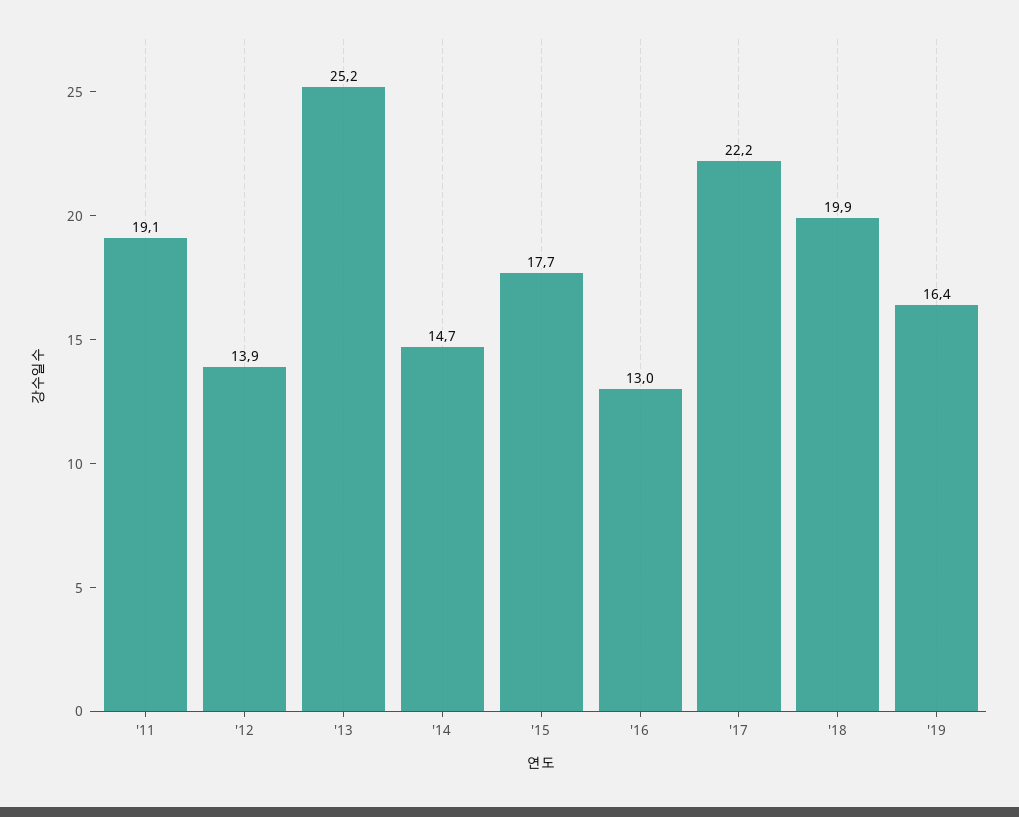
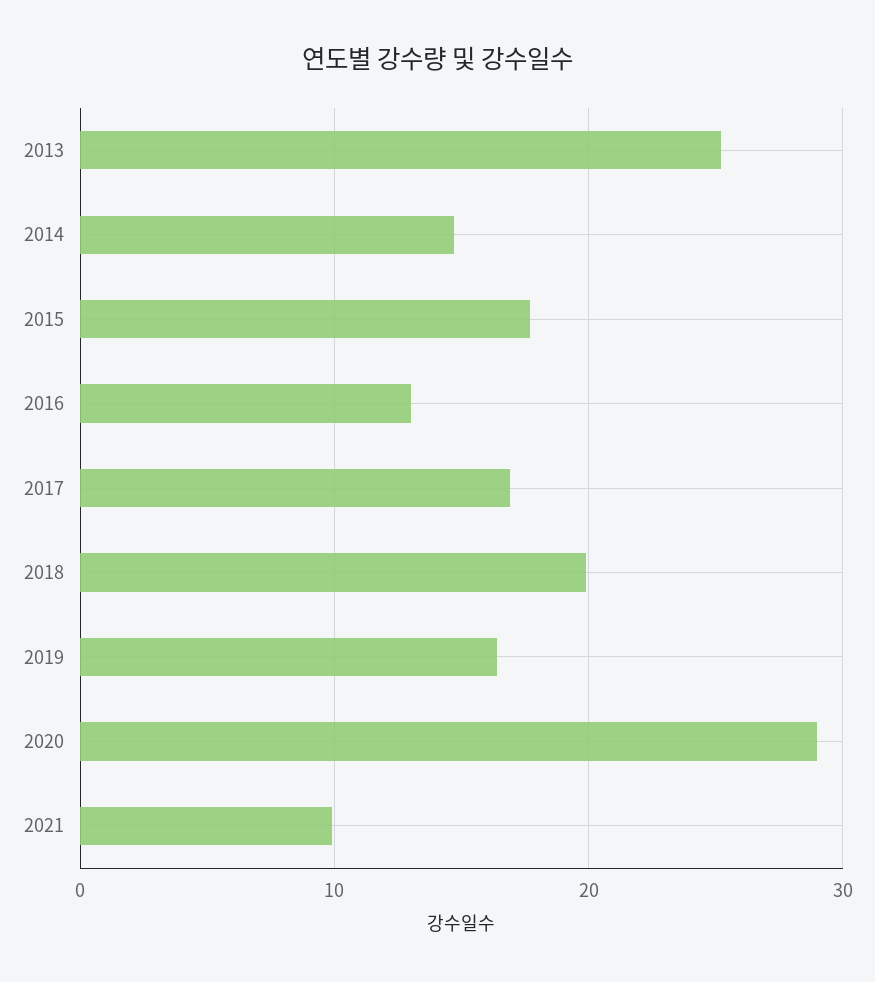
'11: 19.1 -> none
'12: 13.9 -> none
'17: 22.2 -> 17
2020: none -> 29
2021: none -> 10

